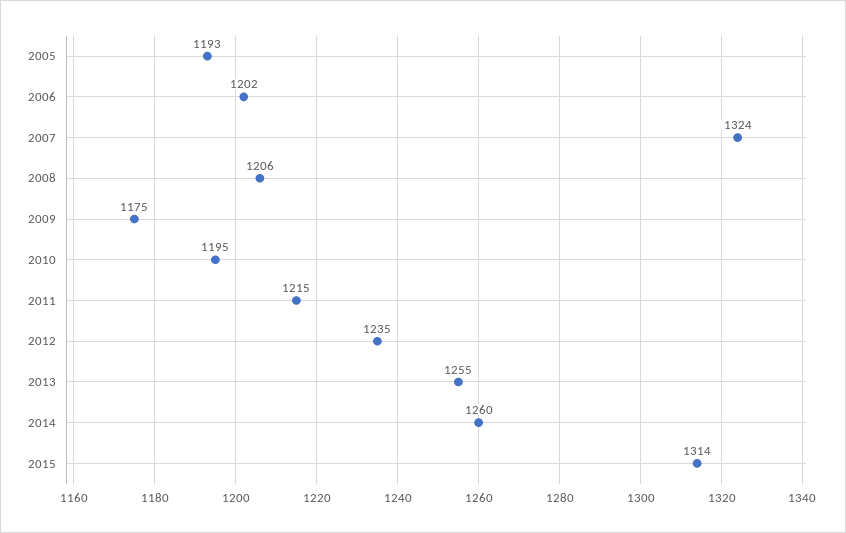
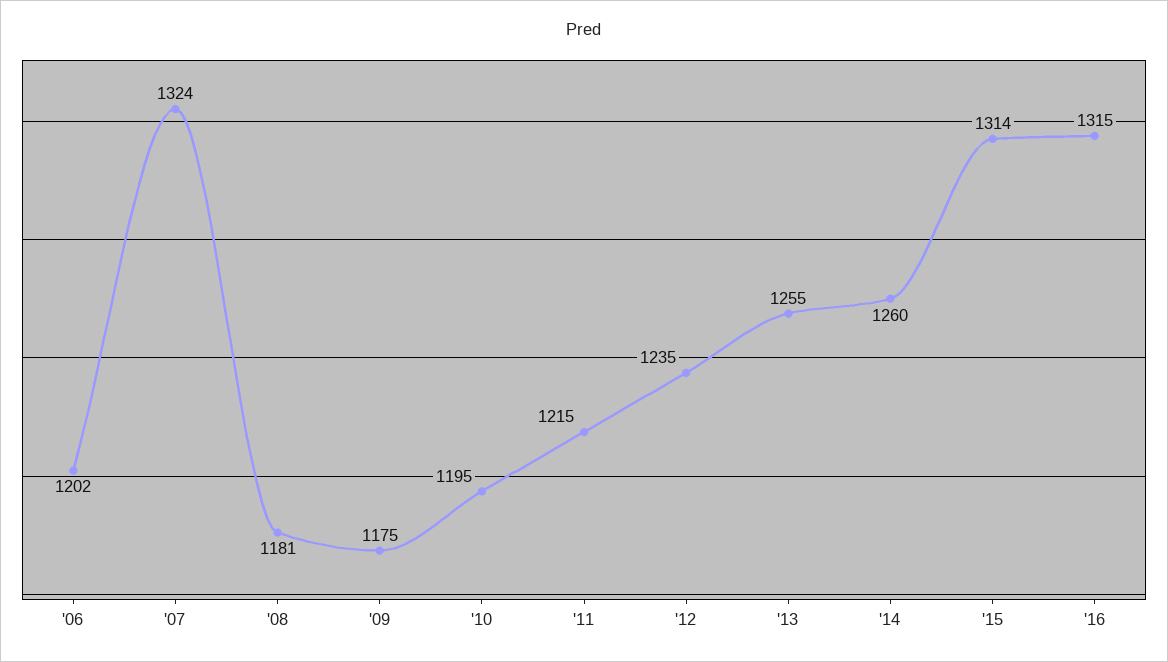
2005: 1193 -> none
2008: 1206 -> 1181
'16: none -> 1315

